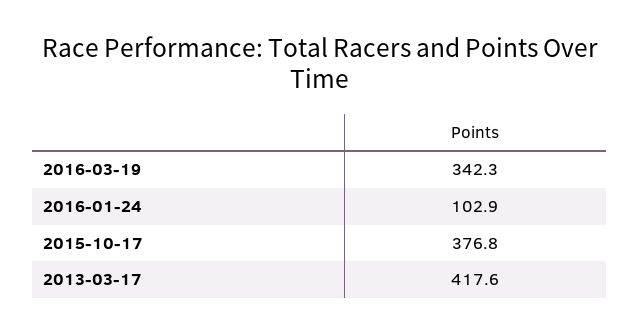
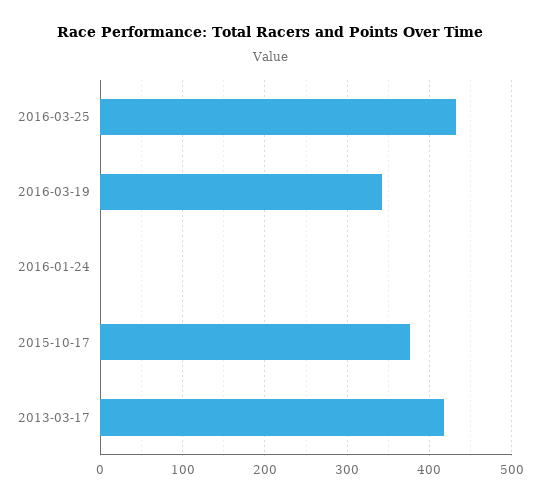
2016-01-24: 102.9 -> 0
2016-03-25: none -> 430

